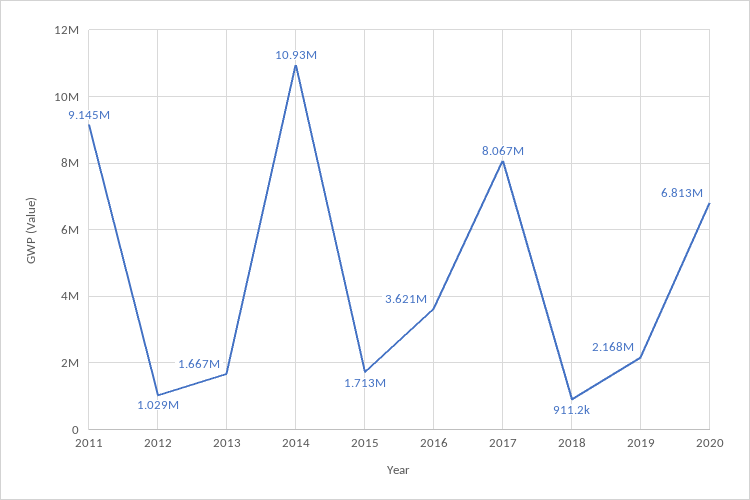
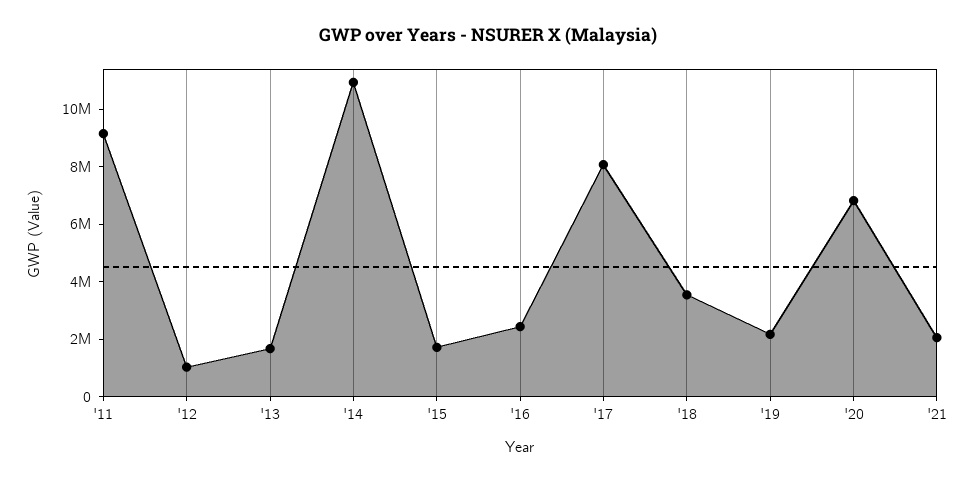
2016: 3621000 -> 2500000
2018: 911200 -> 3500000
'21: none -> 2000000

